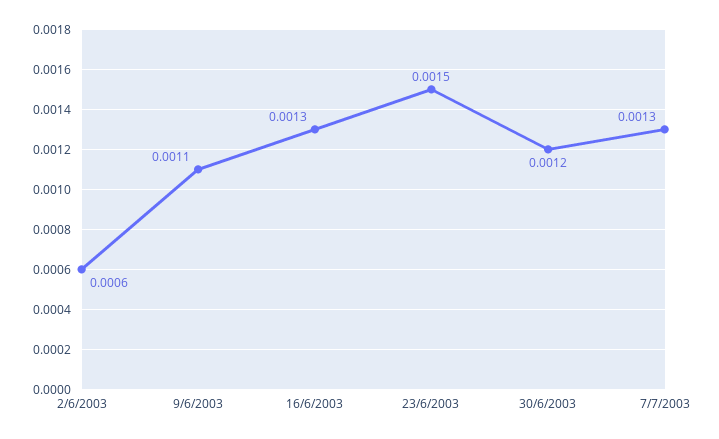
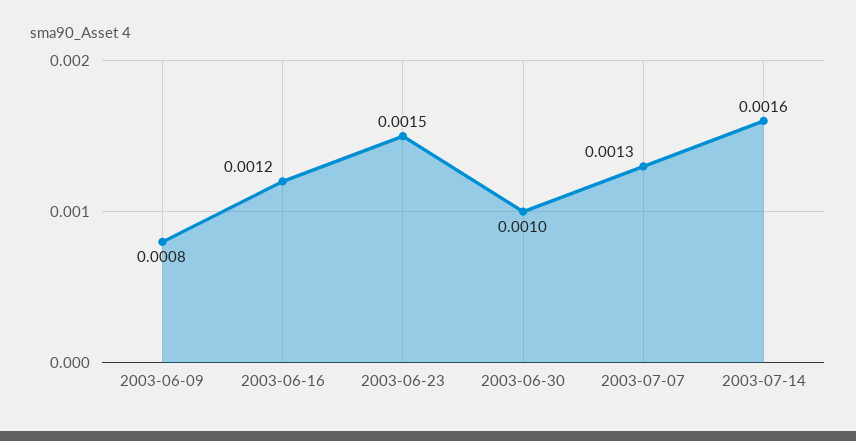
2/6/2003: 0.0006 -> none
9/6/2003: 0.0011 -> 0.0008
16/6/2003: 0.0013 -> 0.0012
30/6/2003: 0.0012 -> 0.001
2003-07-14: none -> 0.0016

